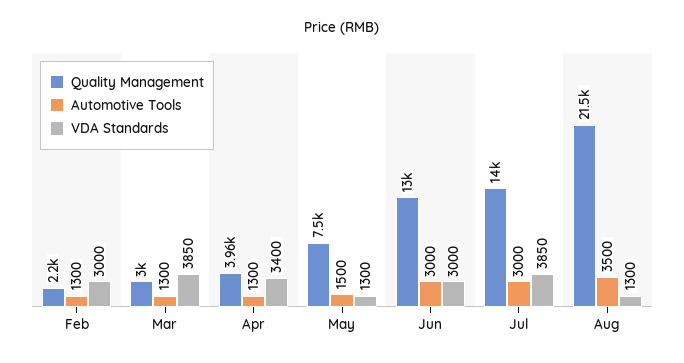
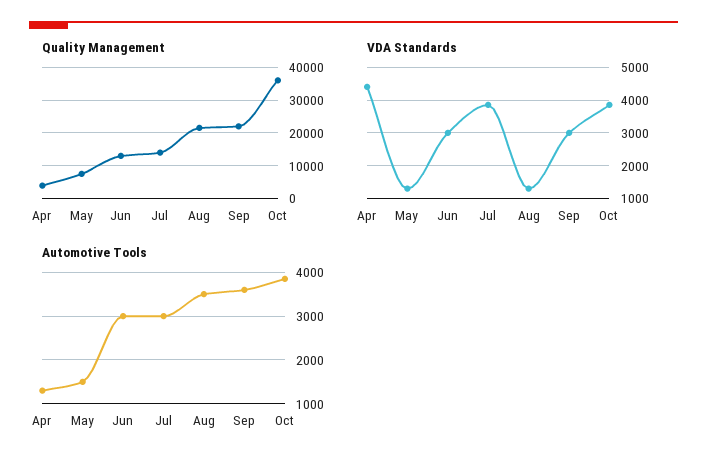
Quality Management, Feb: 2200 -> none
Automotive Tools, Feb: 1300 -> none
VDA Standards, Feb: 3000 -> none
Quality Management, Mar: 3000 -> none
Automotive Tools, Mar: 1300 -> none
VDA Standards, Mar: 3850 -> none
VDA Standards, Apr: 3400 -> 4400
Quality Management, Sep: none -> 22000
Quality Management, Oct: none -> 36000
VDA Standards, Sep: none -> 3000
VDA Standards, Oct: none -> 3800
Automotive Tools, Sep: none -> 3600
Automotive Tools, Oct: none -> 3800

